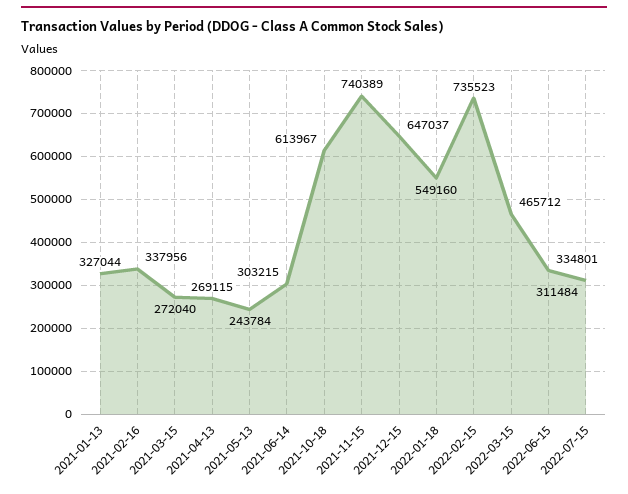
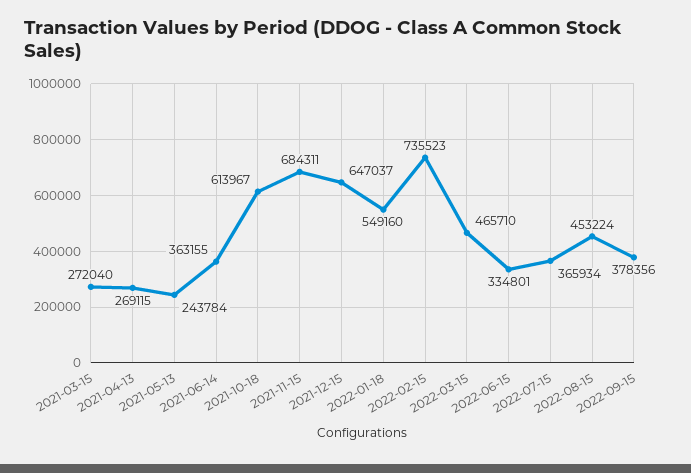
2021-01-13: 327044 -> none
2021-02-16: 337956 -> none
2021-06-14: 303215 -> 363155
2021-11-15: 740389 -> 684311
2022-03-15: 465712 -> 465710
2022-07-15: 311484 -> 365934
2022-08-15: none -> 453224
2022-09-15: none -> 378356

